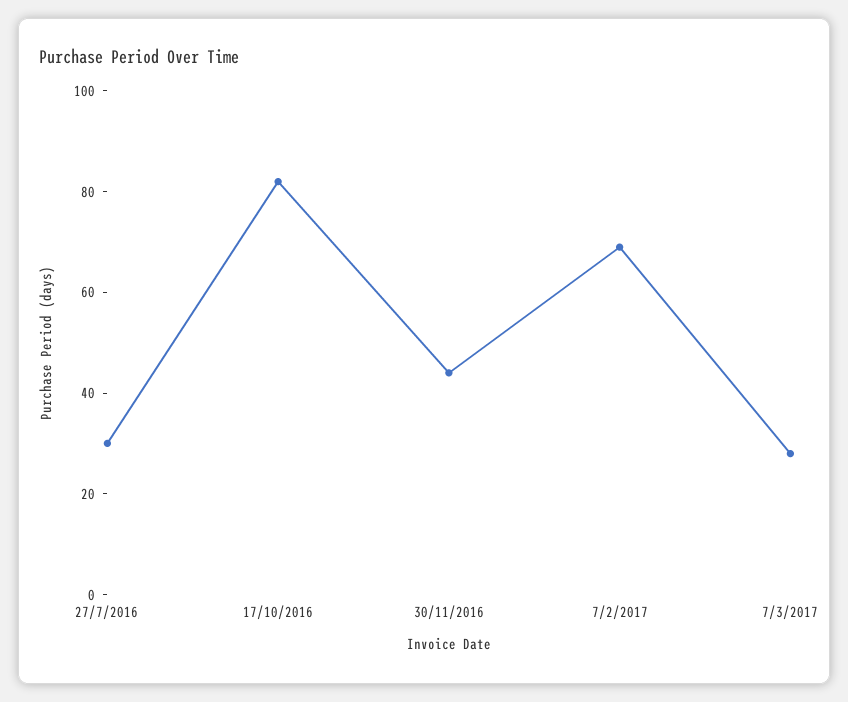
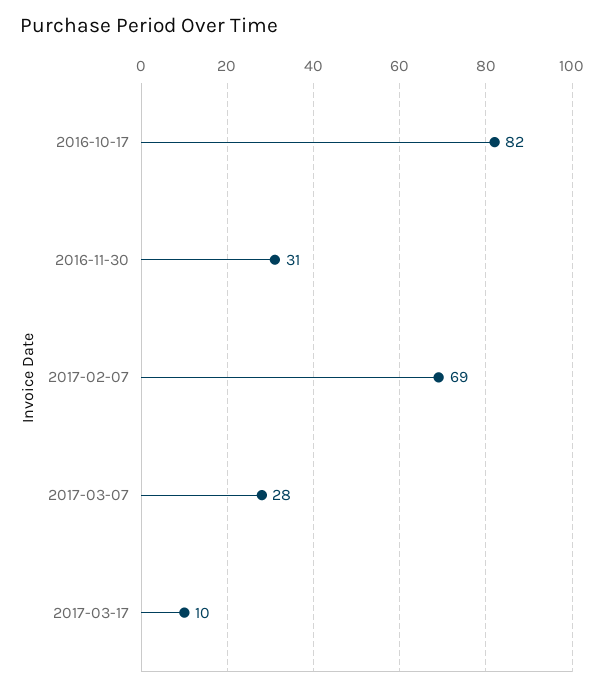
27/7/2016: 30 -> none
30/11/2016: 45 -> 31
2017-03-17: none -> 10

